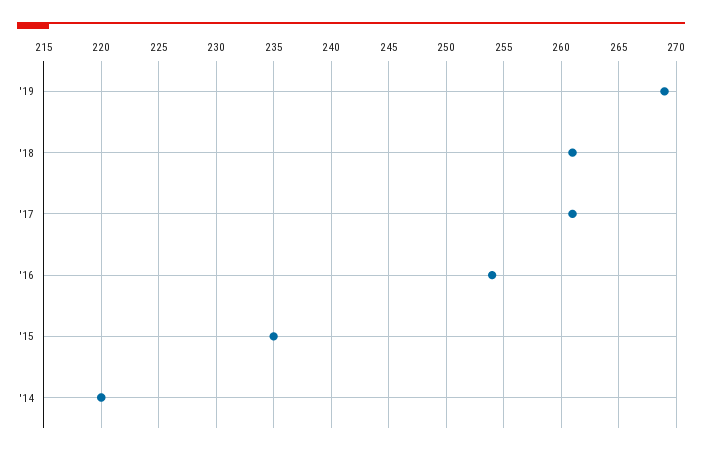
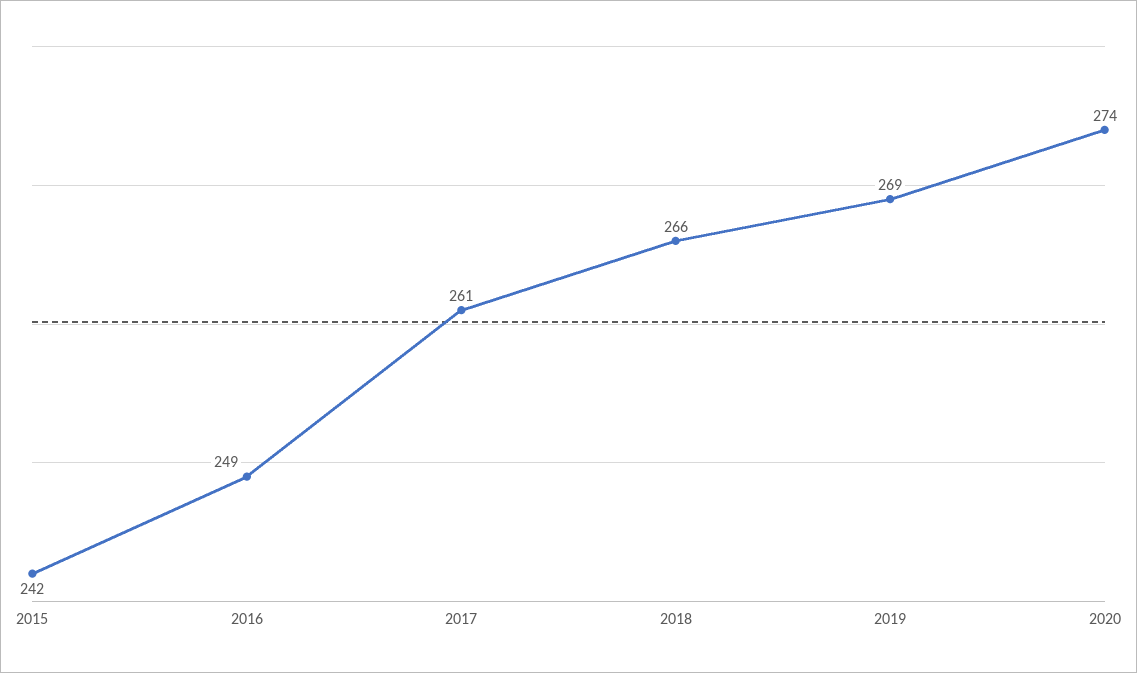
'18: 261 -> 266
'16: 254 -> 249
'15: 235 -> 242
'14: 220 -> none
2020: none -> 274

